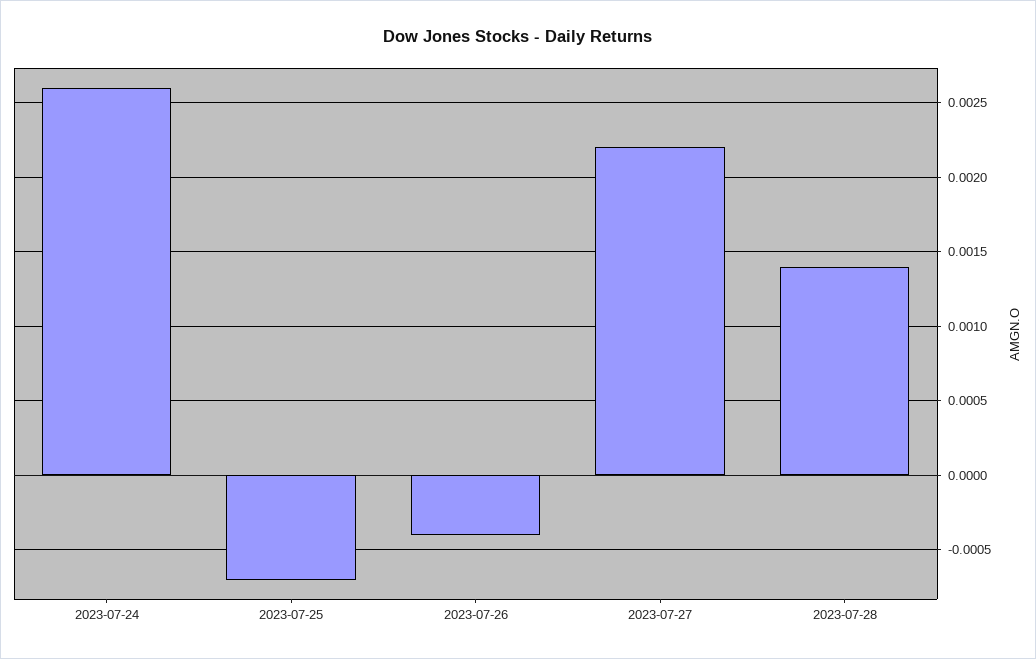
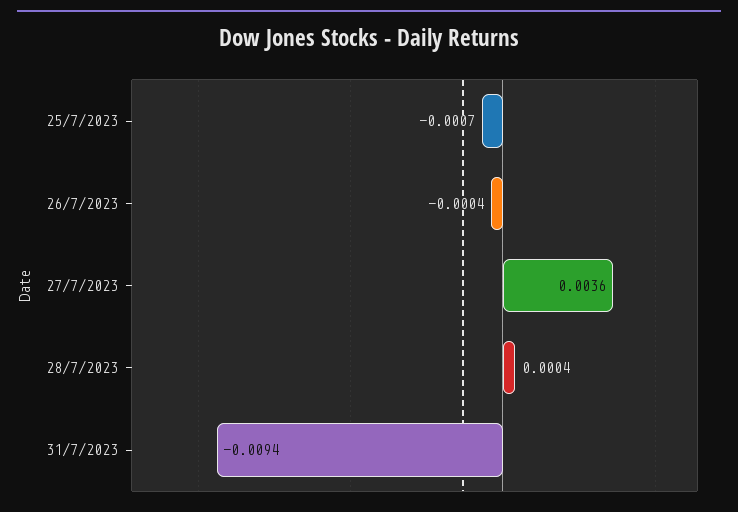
2023-07-24: 0.0026 -> none
2023-07-27: 0.0022 -> 0.0036
2023-07-28: 0.0014 -> 0.0004
31/7/2023: none -> -0.0094

